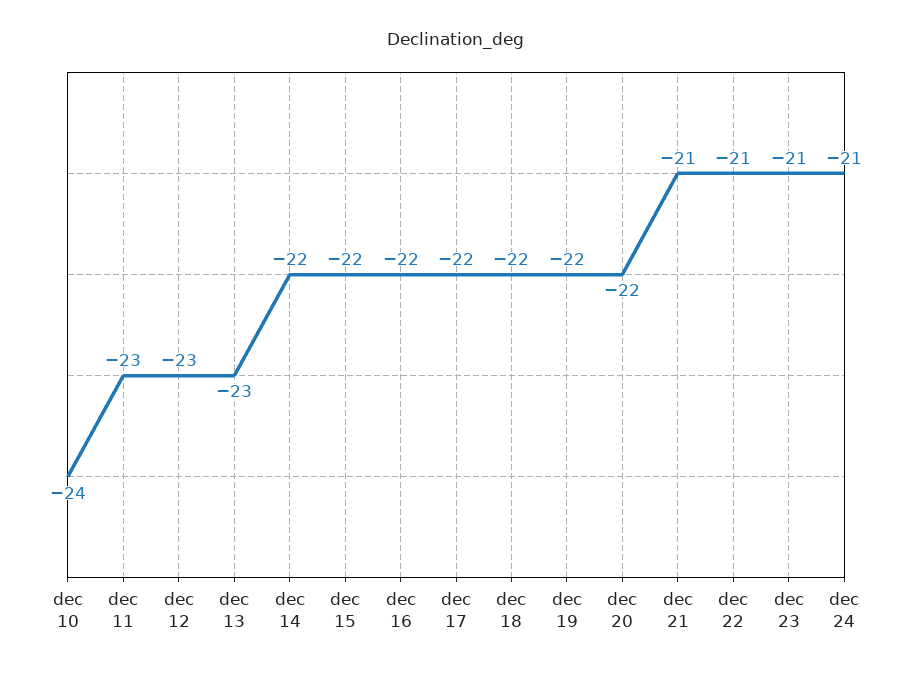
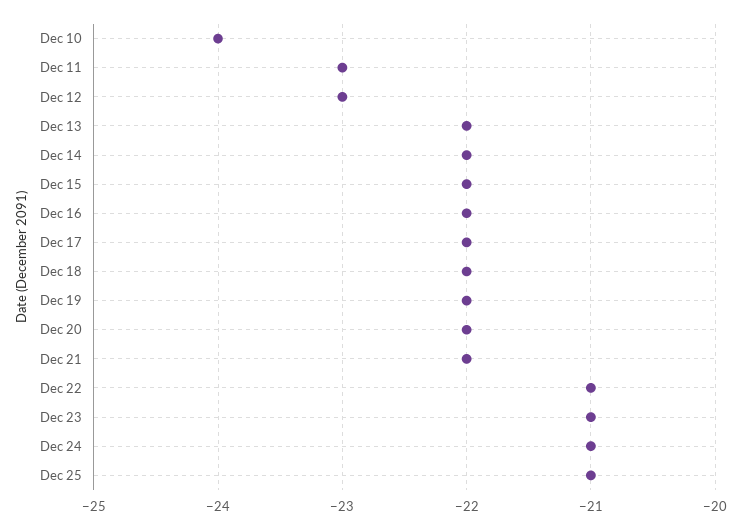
dec 13: -23 -> -22
dec 21: -21 -> -22
Dec 25: none -> -21

